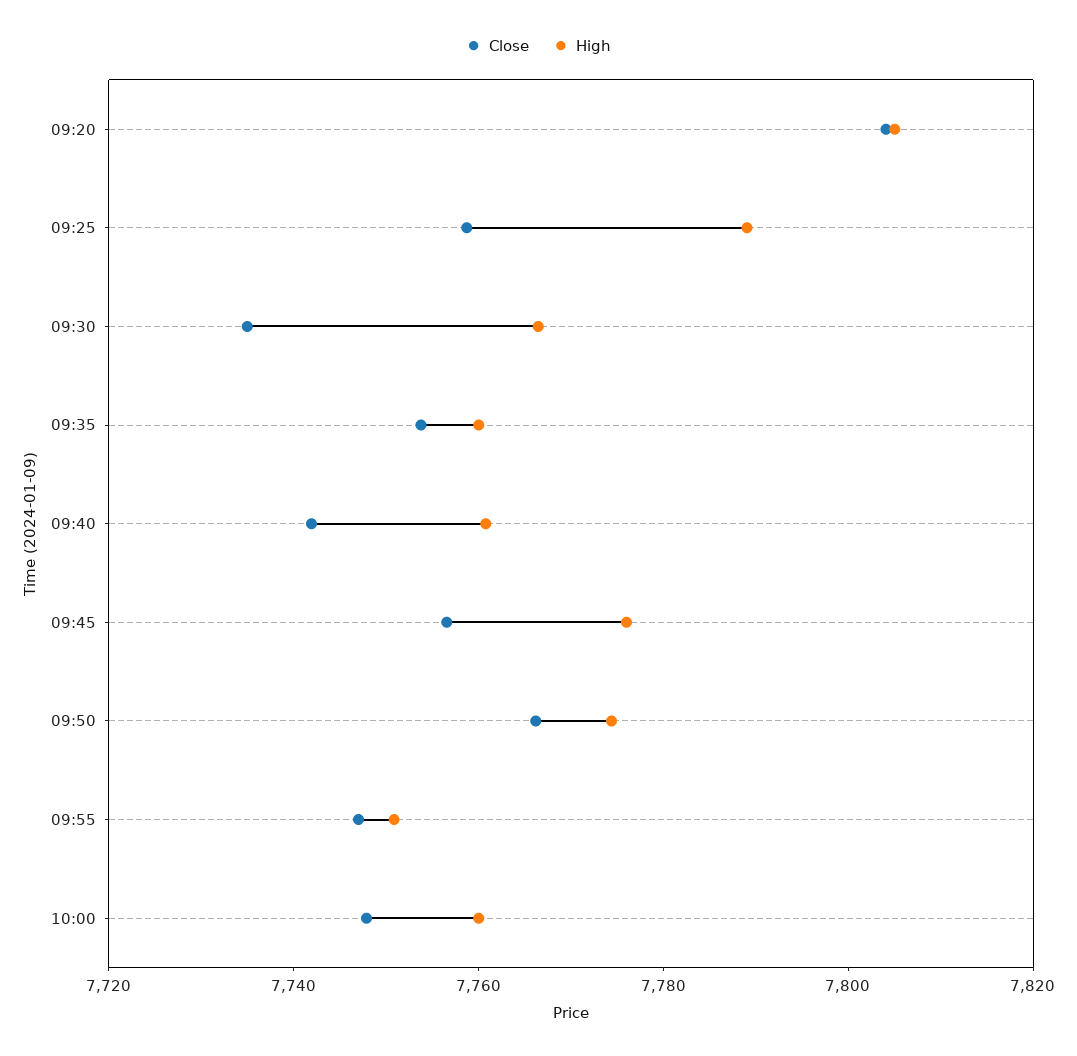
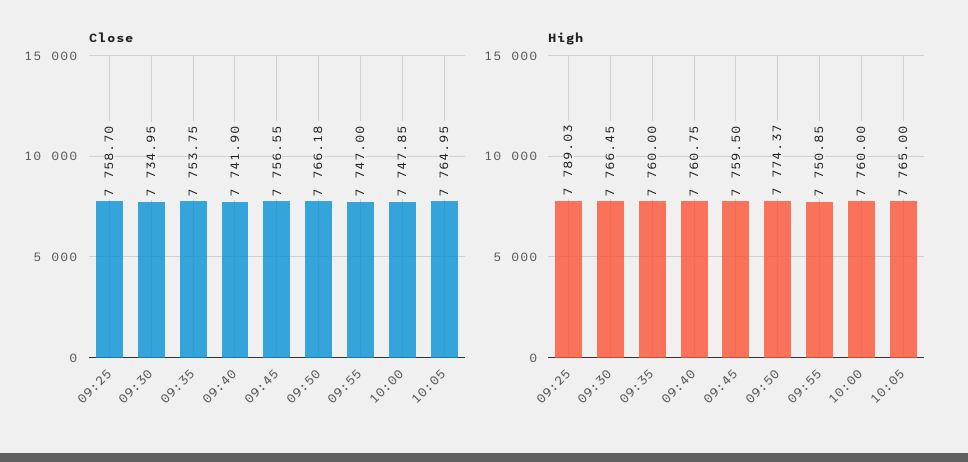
Close, 09:20: 7805 -> none
High, 09:20: 7805 -> none
High, 09:45: 7775 -> 7759.5
Close, 10:05: none -> 7764.95
High, 10:05: none -> 7765

